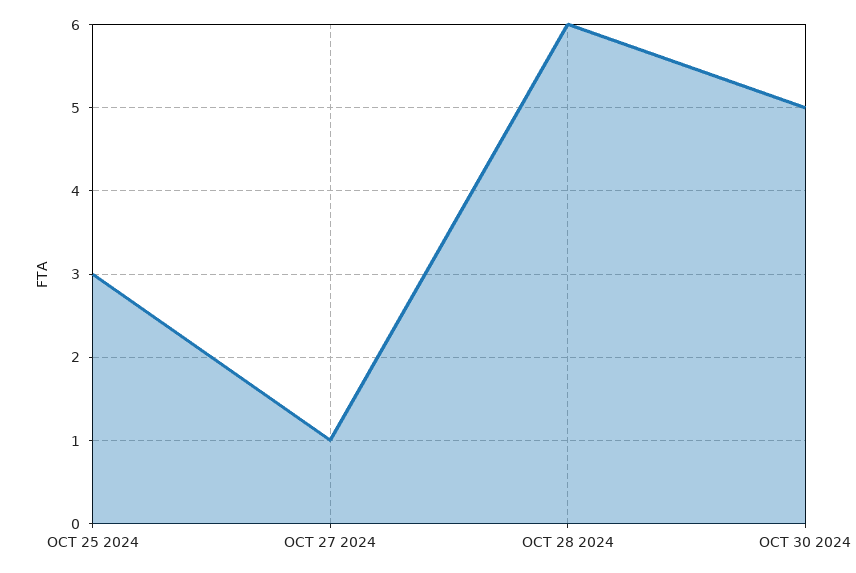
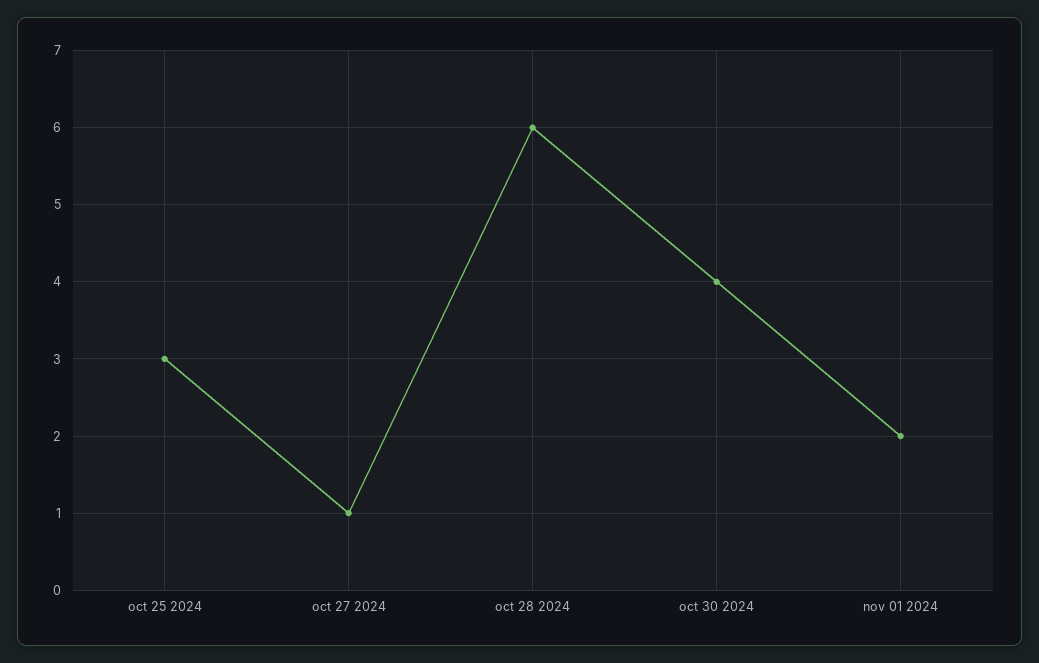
OCT 30 2024: 5 -> 4
nov 01 2024: none -> 2

